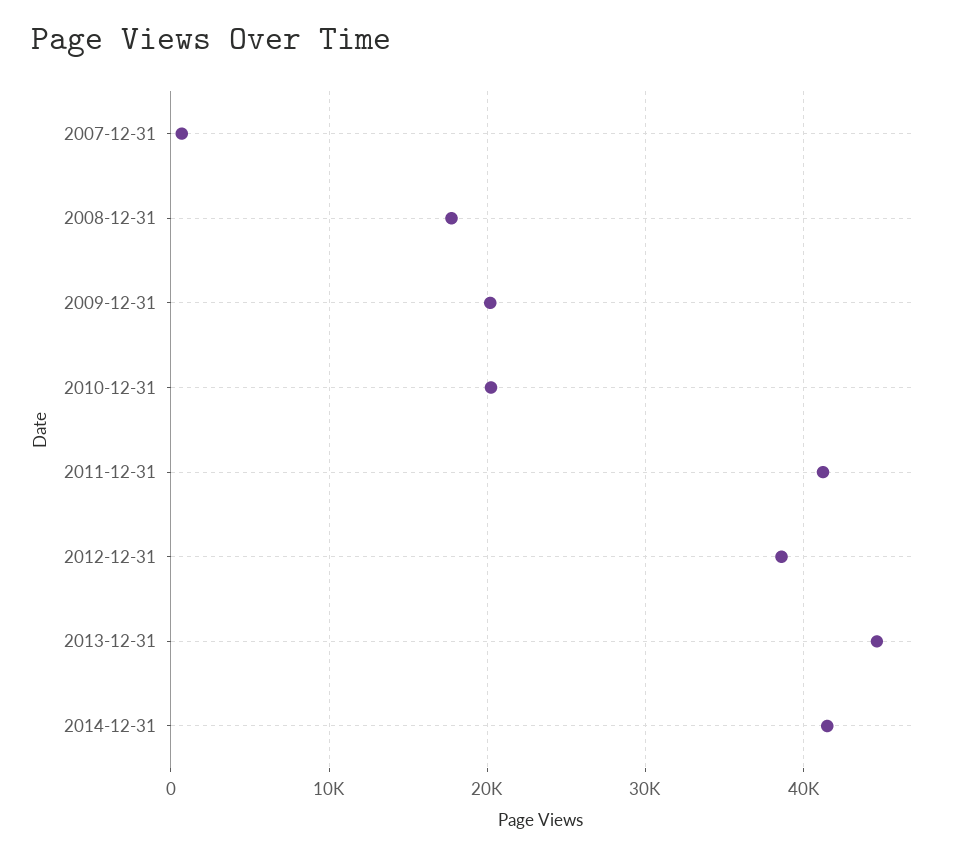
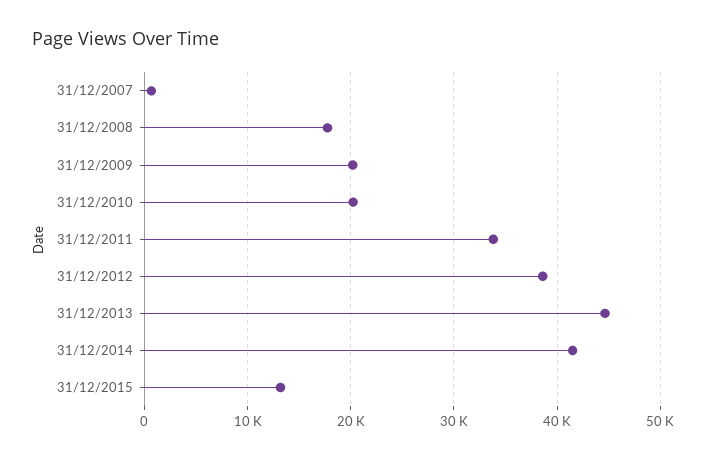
2011-12-31: 41000 -> 34000
31/12/2015: none -> 13000

